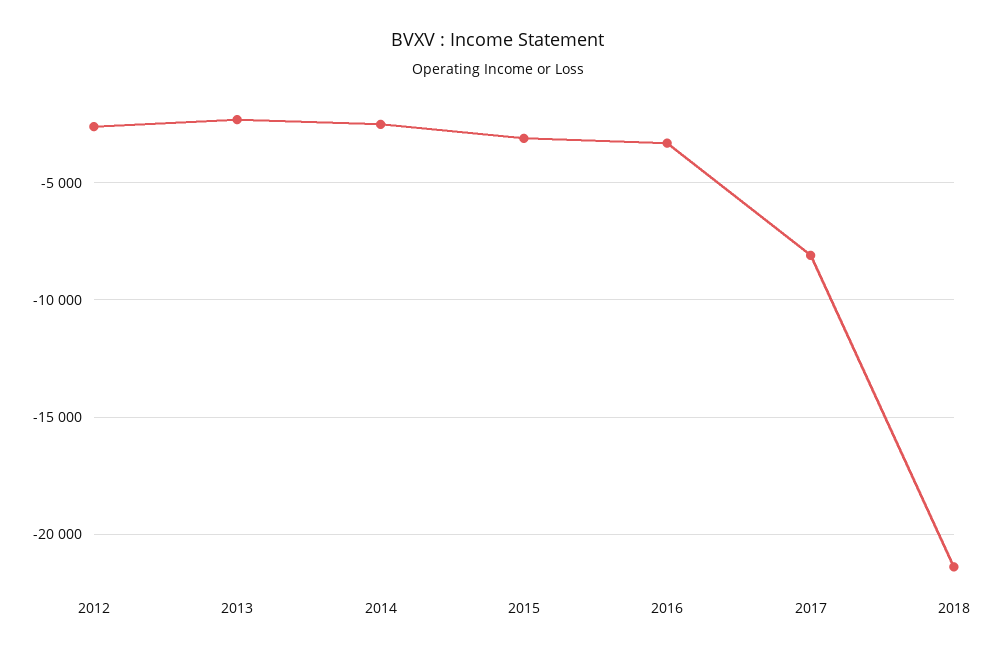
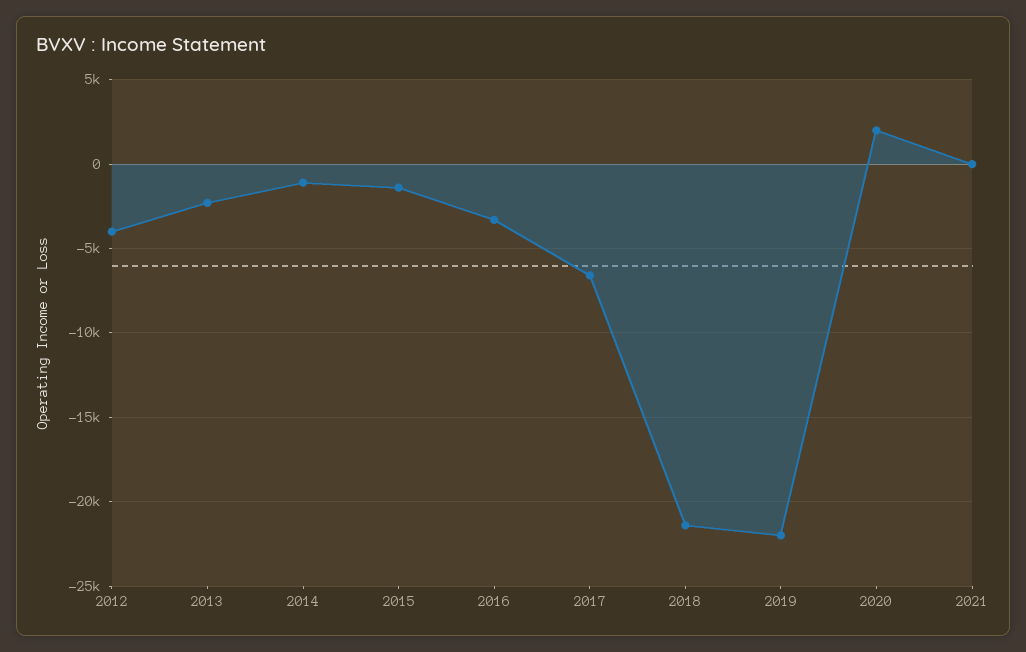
2012: -2500 -> -4000
2014: -2500 -> -1000
2015: -3000 -> -1500
2017: -8000 -> -6500
2019: none -> -22000
2020: none -> 2000
2021: none -> 0

